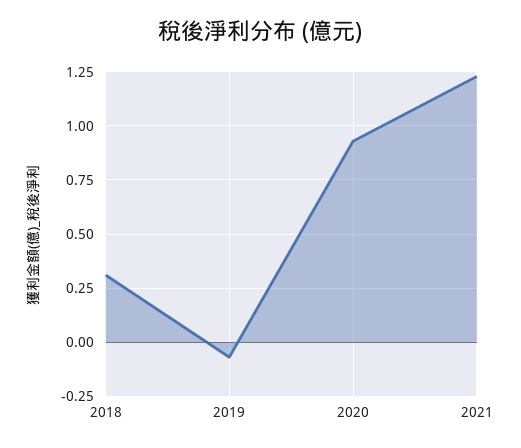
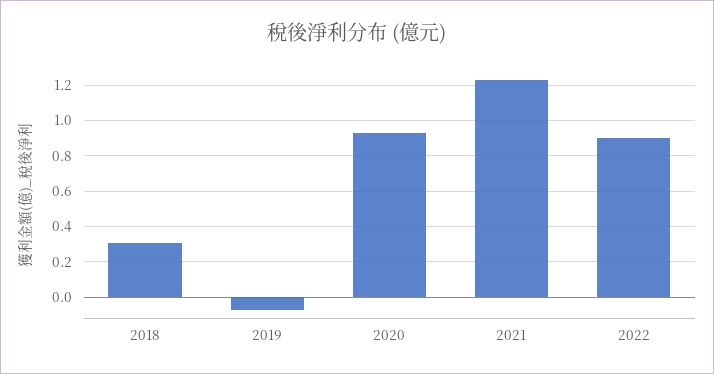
2022: none -> 0.9

